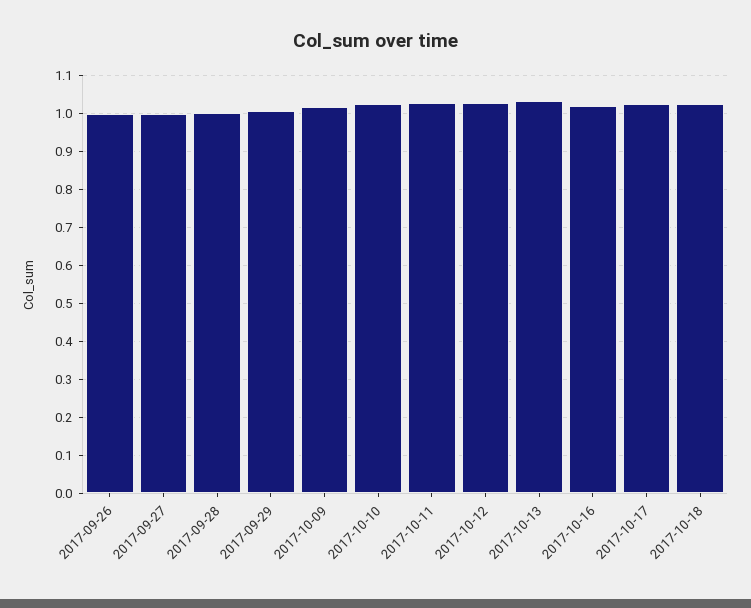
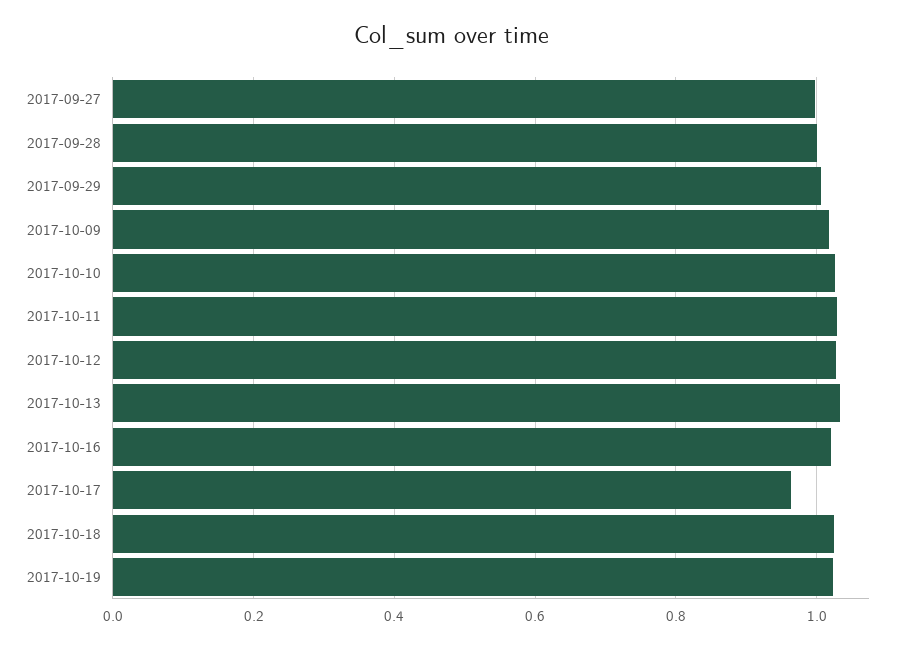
2017-09-26: 1 -> none
2017-10-17: 1.02 -> 0.96
2017-10-19: none -> 1.02

